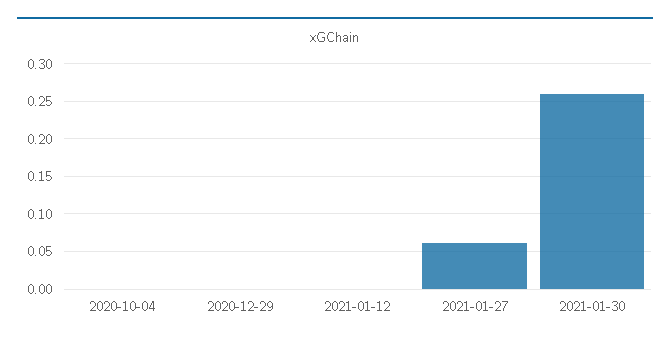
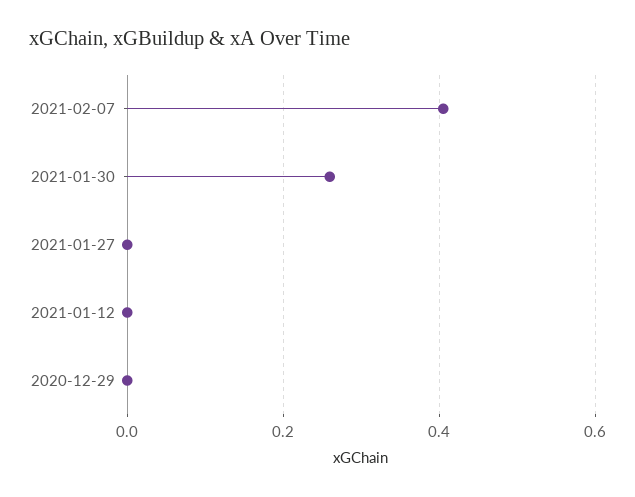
2020-10-04: 0 -> none
2021-01-27: 0.06 -> 0
2021-02-07: none -> 0.4

